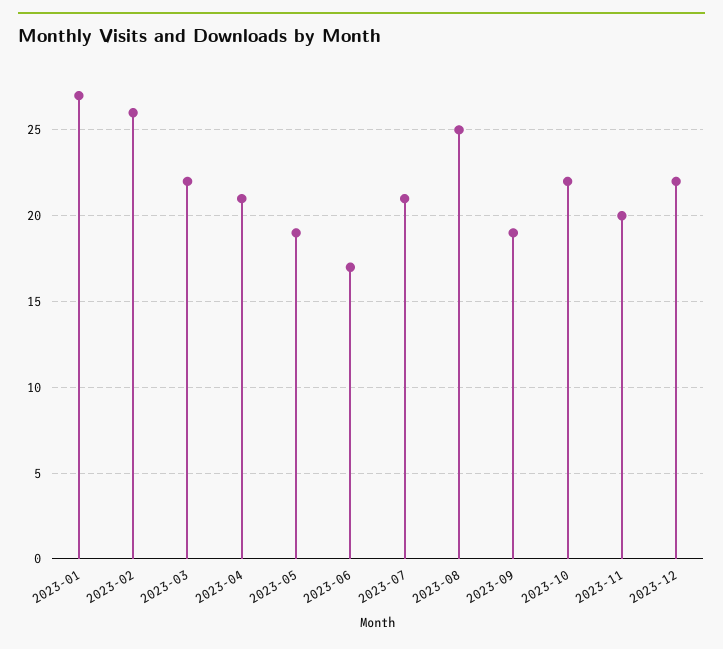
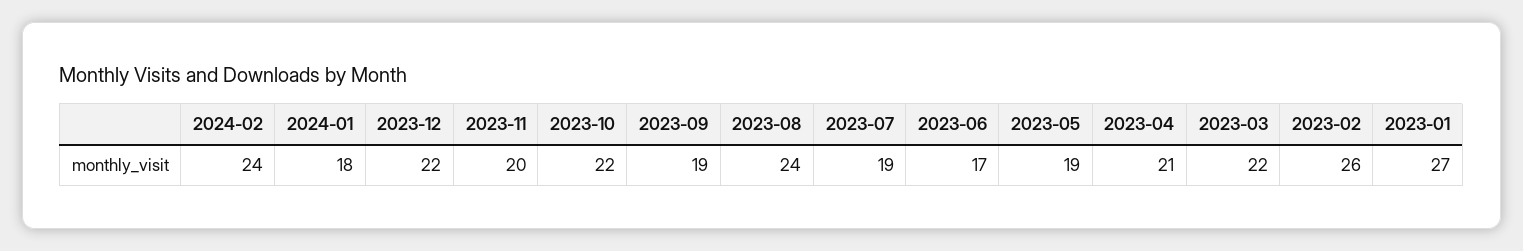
2023-07: 21 -> 19
2023-08: 25 -> 24
2024-02: none -> 24
2024-01: none -> 18

